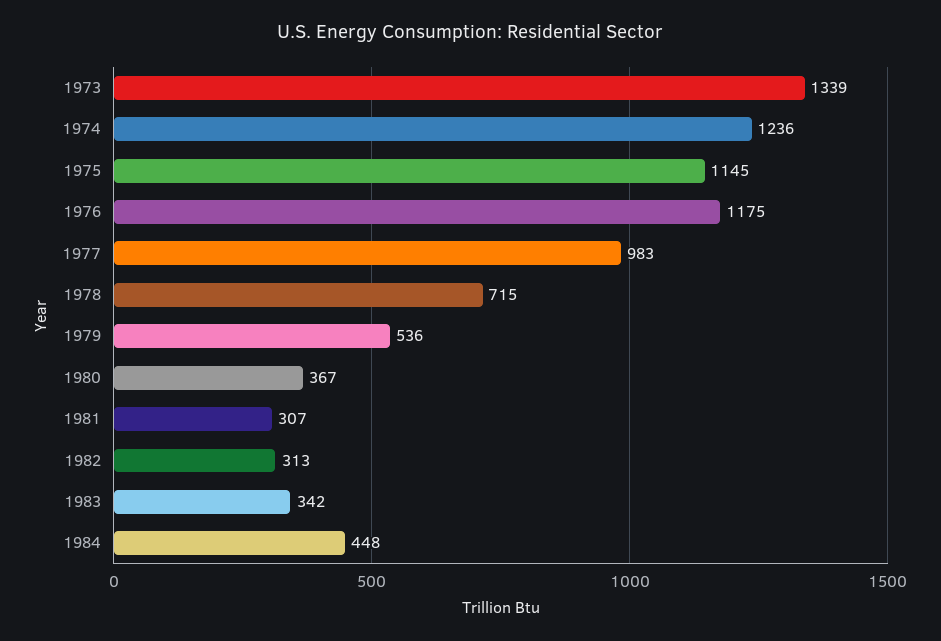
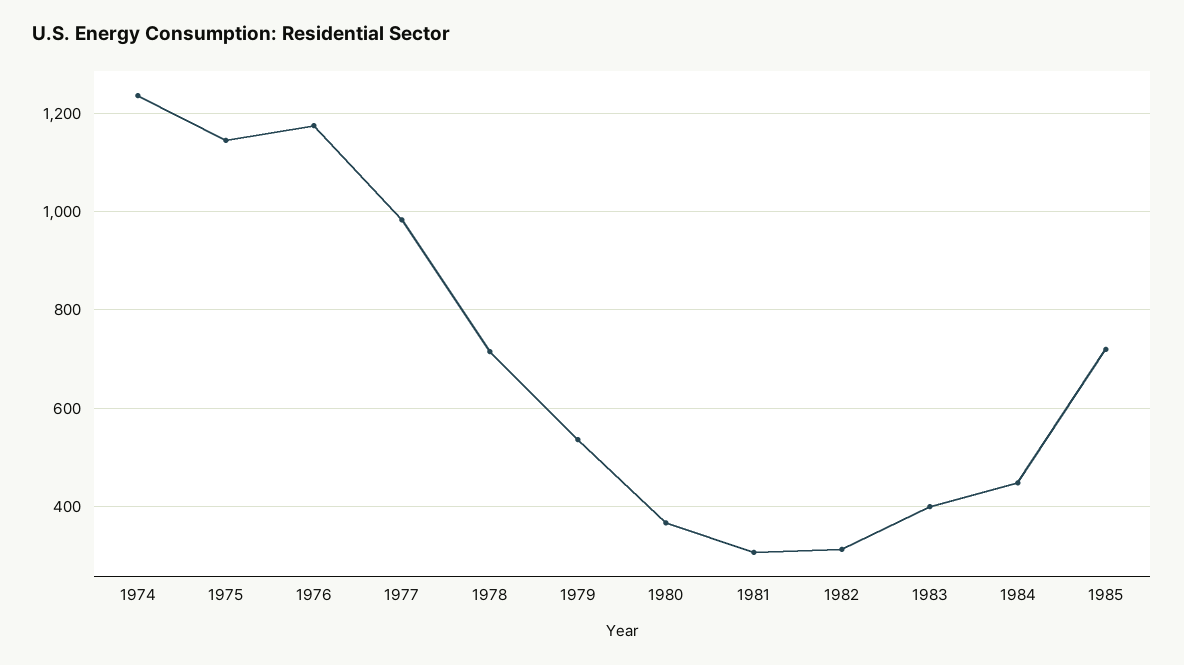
1973: 1339 -> none
1983: 342 -> 400
1985: none -> 720

